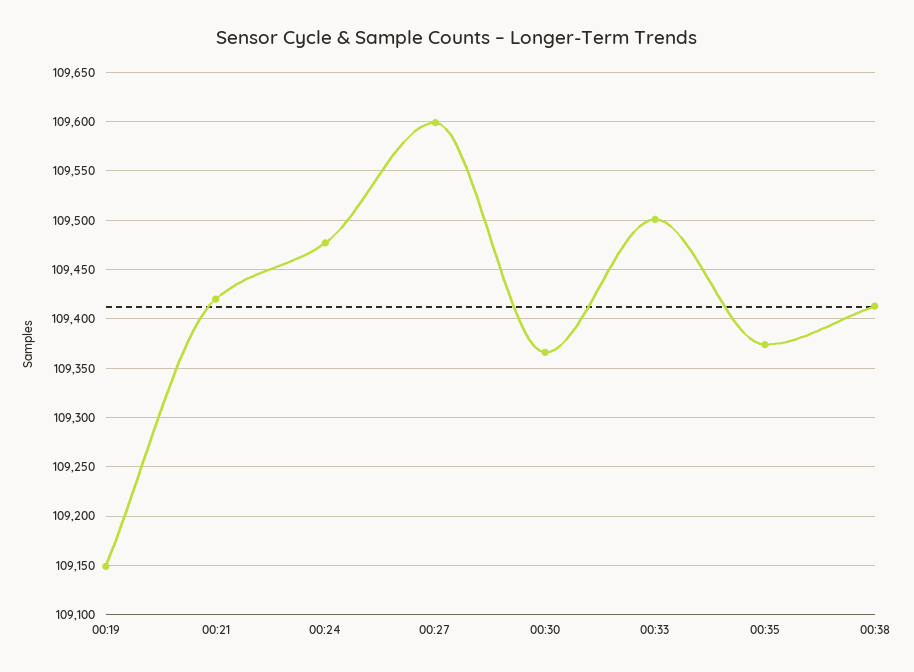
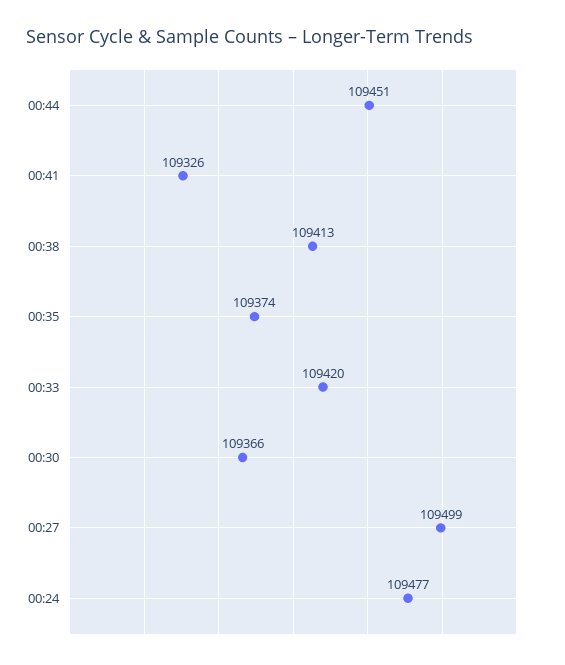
00:19: 109150 -> none
00:21: 109420 -> none
00:27: 109600 -> 109499
00:33: 109500 -> 109420
00:44: none -> 109451
00:41: none -> 109326

